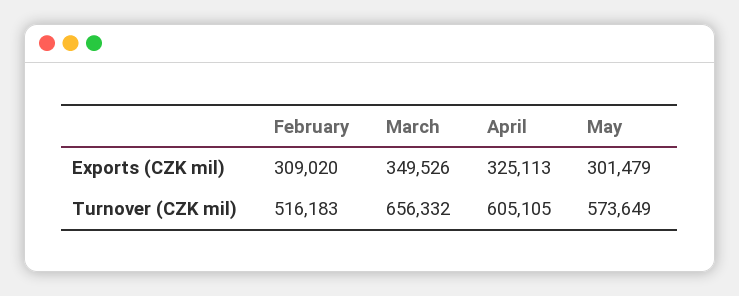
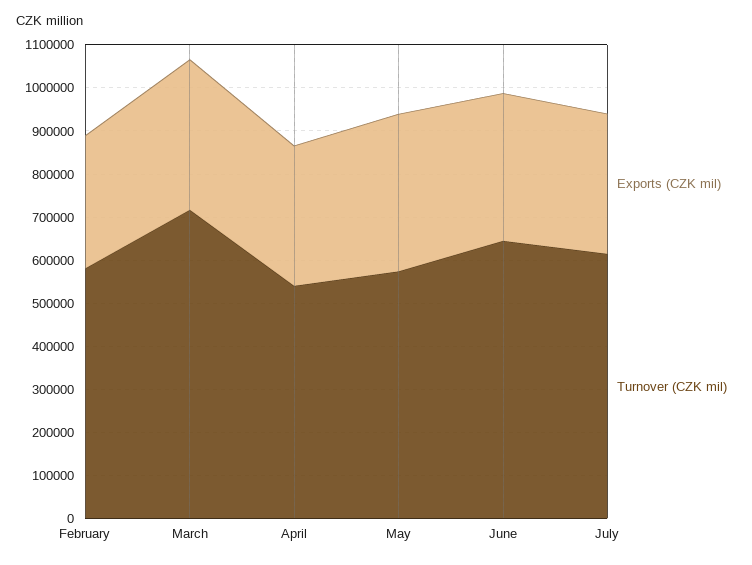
Exports (CZK mil), May: 301479 -> 360000
Turnover (CZK mil), February: 516183 -> 580000
Turnover (CZK mil), March: 656332 -> 720000
Turnover (CZK mil), April: 605105 -> 540000
Exports (CZK mil), June: none -> 340000
Turnover (CZK mil), June: none -> 640000
Exports (CZK mil), July: none -> 320000
Turnover (CZK mil), July: none -> 620000

